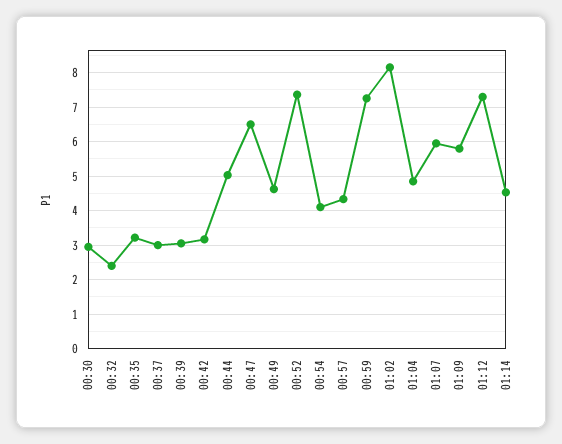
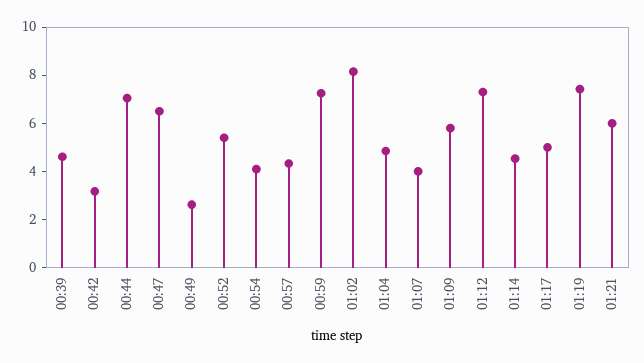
00:30: 3 -> none
00:32: 2.4 -> none
00:35: 3.2 -> none
00:37: 3 -> none
00:39: 3 -> 4.5
00:44: 5 -> 7
00:49: 4.6 -> 2.5
00:52: 7.4 -> 5.5
01:07: 6 -> 4
01:17: none -> 5
01:19: none -> 7.5
01:21: none -> 6

